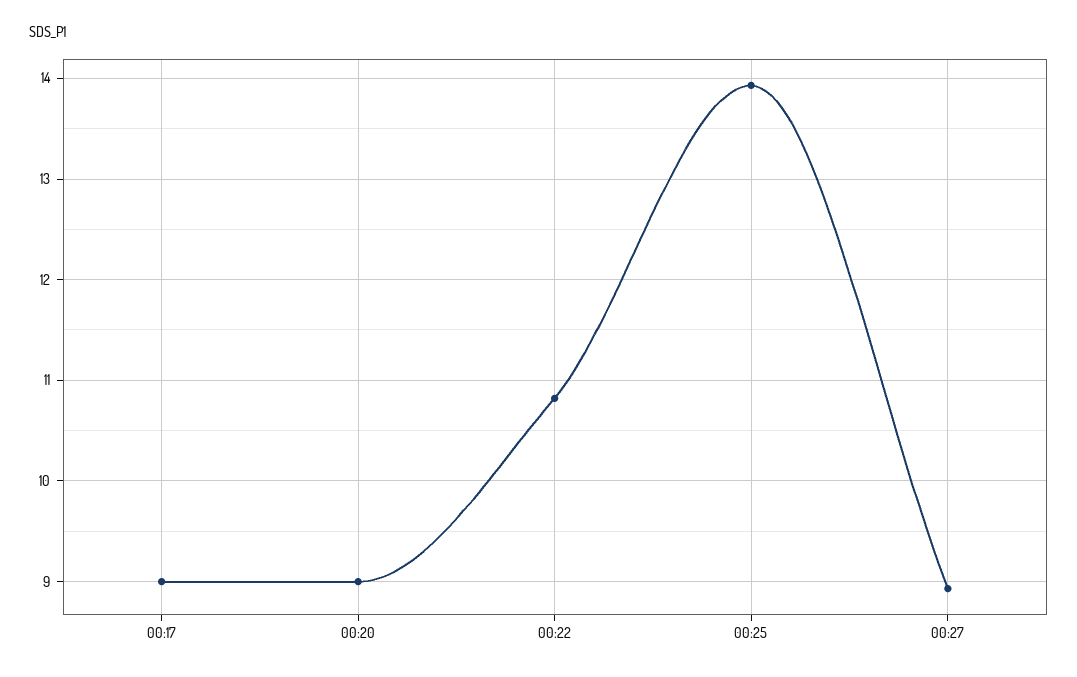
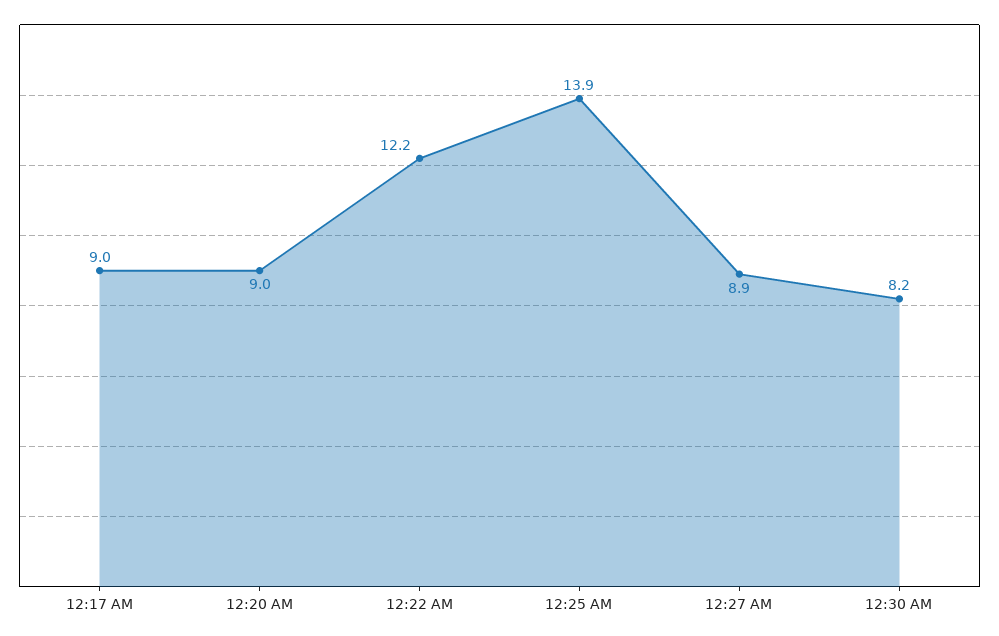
00:22: 10.8 -> 12.2
12:30 AM: none -> 8.2

